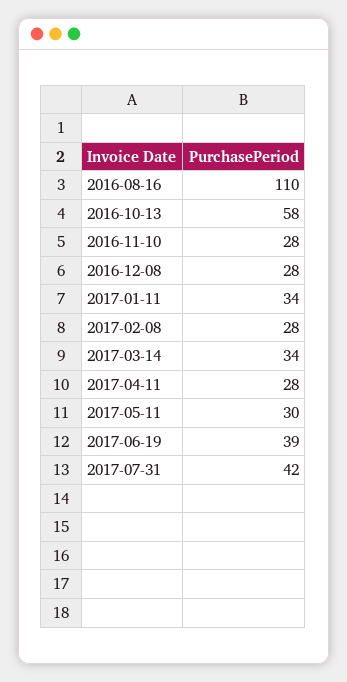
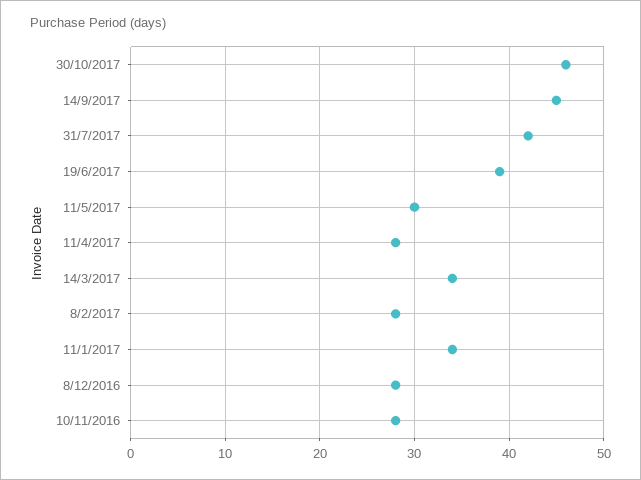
2016-08-16: 110 -> none
2016-10-13: 58 -> none
30/10/2017: none -> 46
14/9/2017: none -> 45

